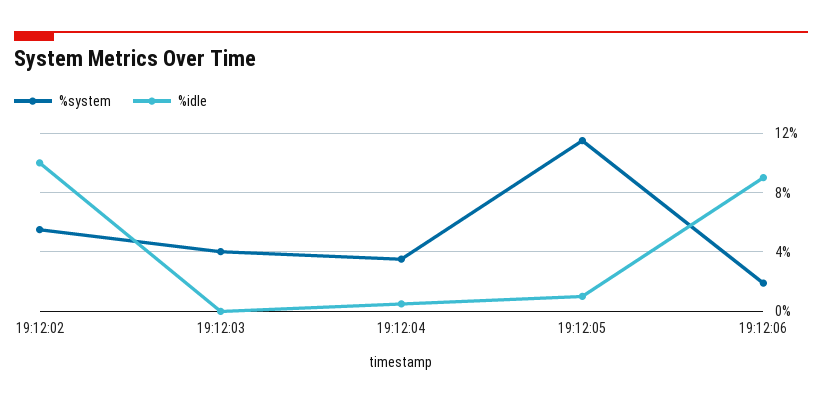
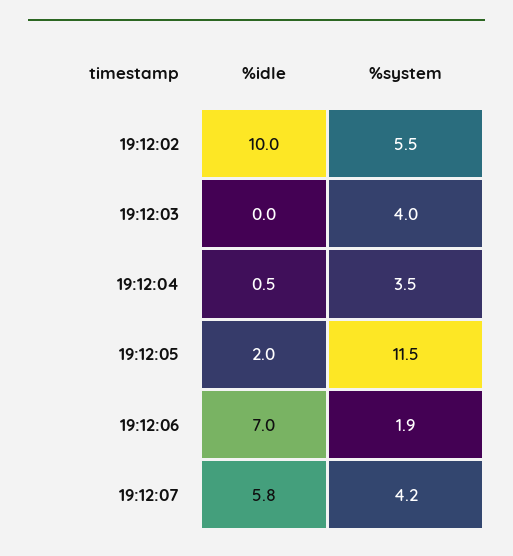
%idle, 19:12:05: 1 -> 2
%idle, 19:12:06: 9 -> 7
%idle, 19:12:07: none -> 5.8
%system, 19:12:07: none -> 4.2

